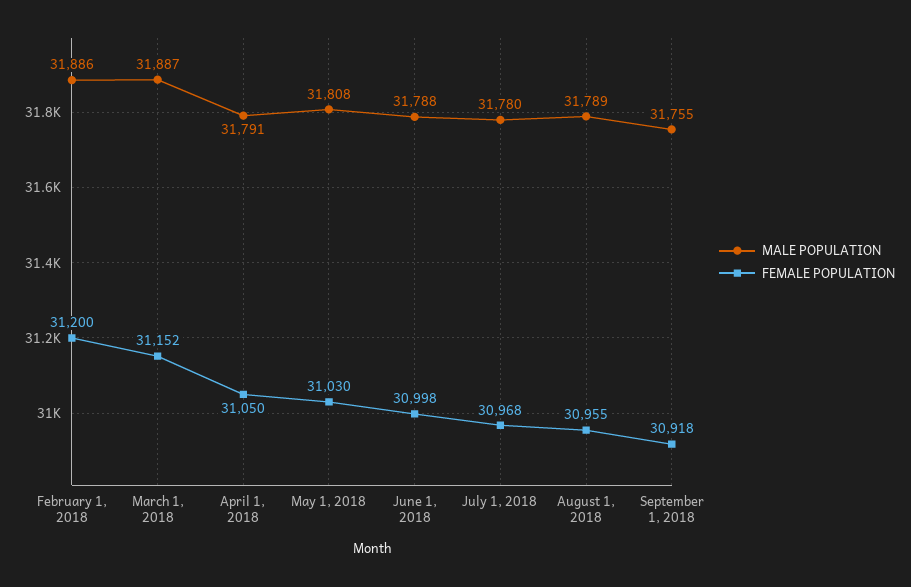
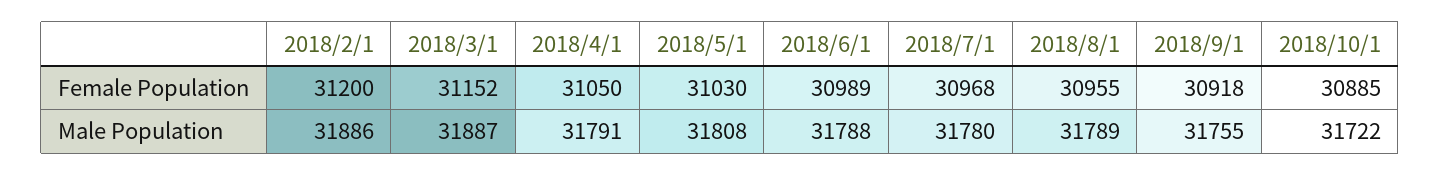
FEMALE POPULATION, June 1, 2018: 30998 -> 30989
FEMALE POPULATION, 2018/10/1: none -> 30885
MALE POPULATION, 2018/10/1: none -> 31722

